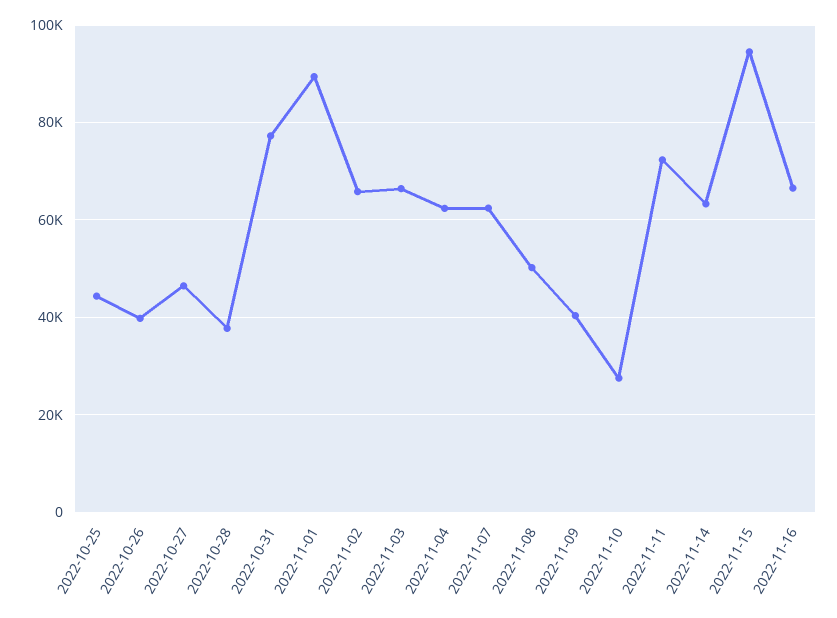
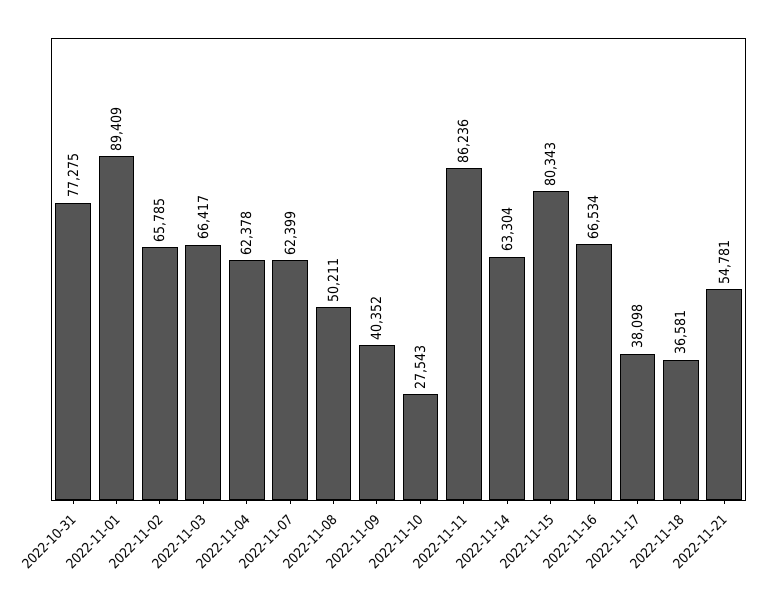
2022-10-25: 44000 -> none
2022-10-26: 40000 -> none
2022-10-27: 46000 -> none
2022-10-28: 38000 -> none
2022-11-11: 72000 -> 86236
2022-11-15: 94000 -> 80343
2022-11-17: none -> 38098
2022-11-18: none -> 36581
2022-11-21: none -> 54781

